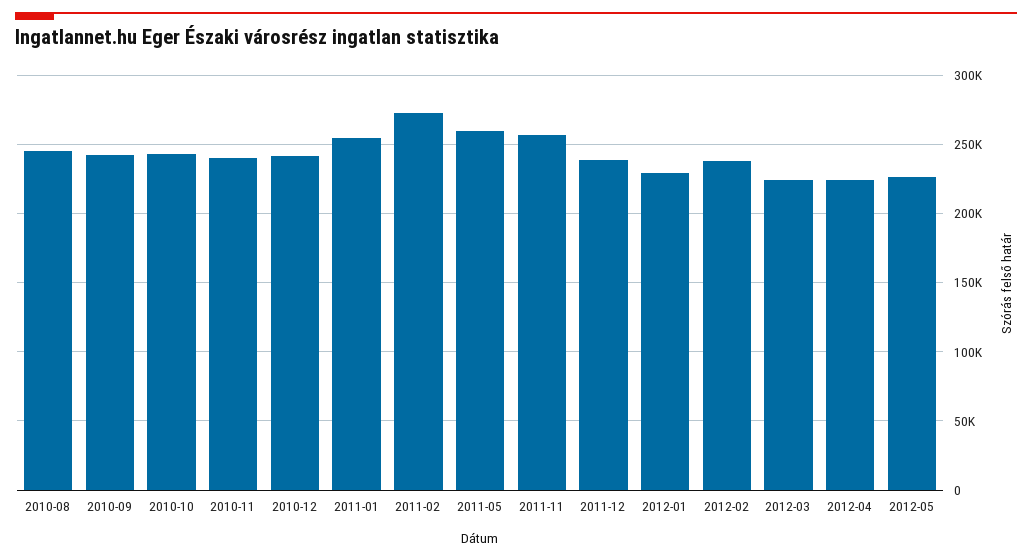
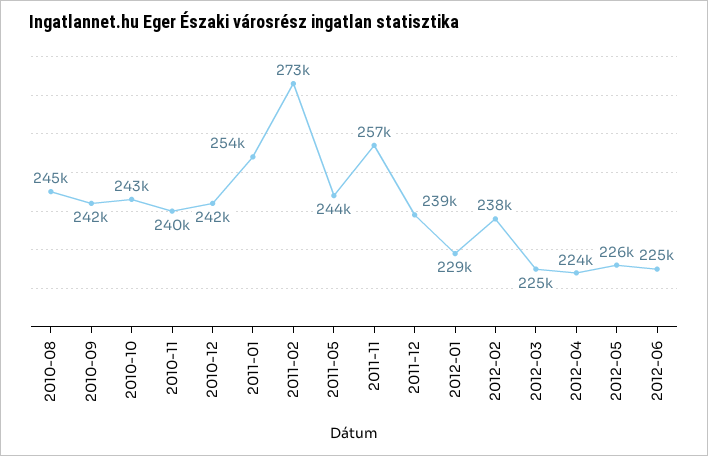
2011-05: 260000 -> 244000
2012-06: none -> 225000

